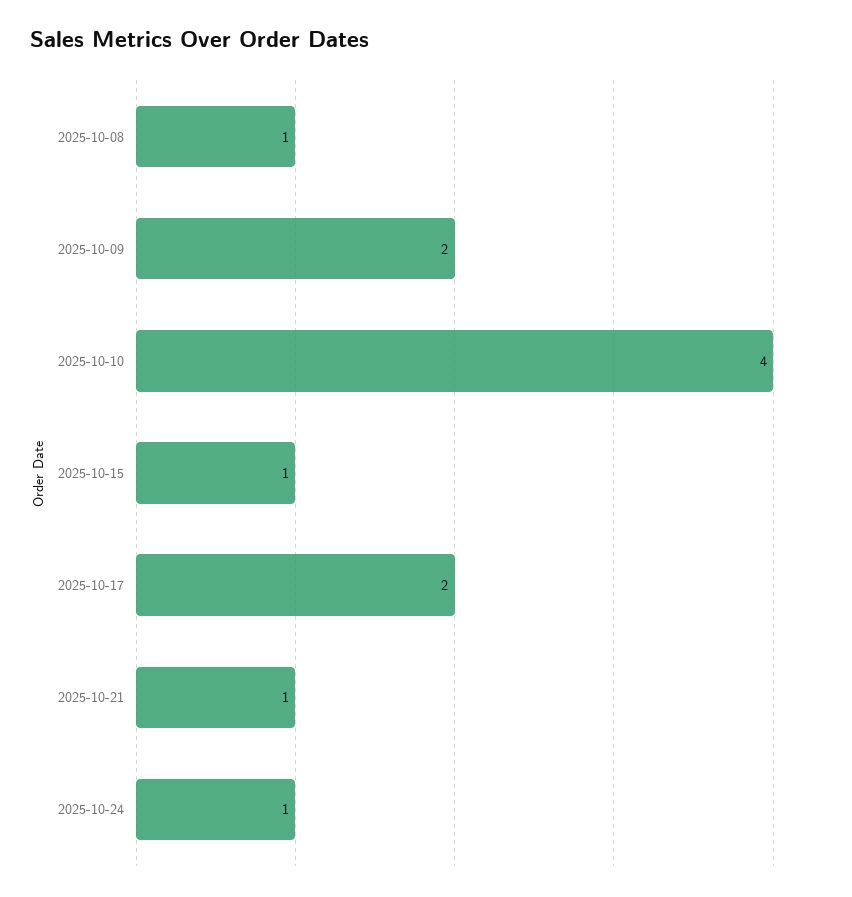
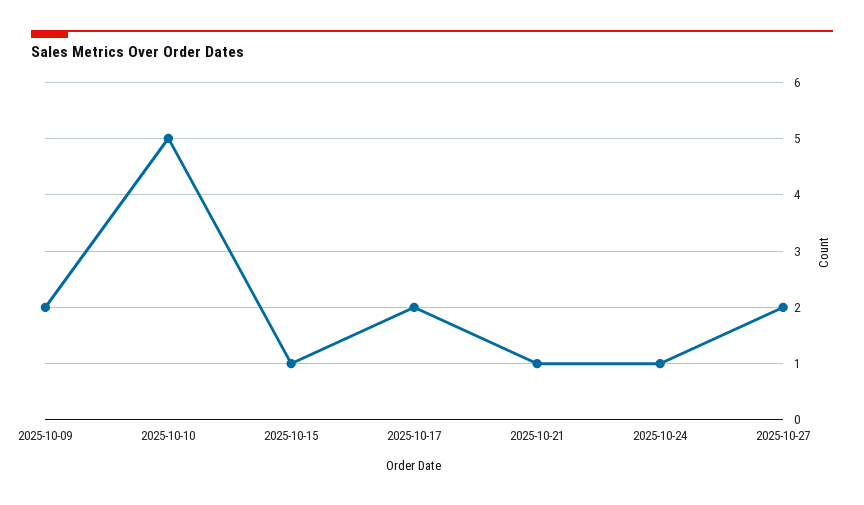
2025-10-08: 1 -> none
2025-10-10: 4 -> 5
2025-10-27: none -> 2

